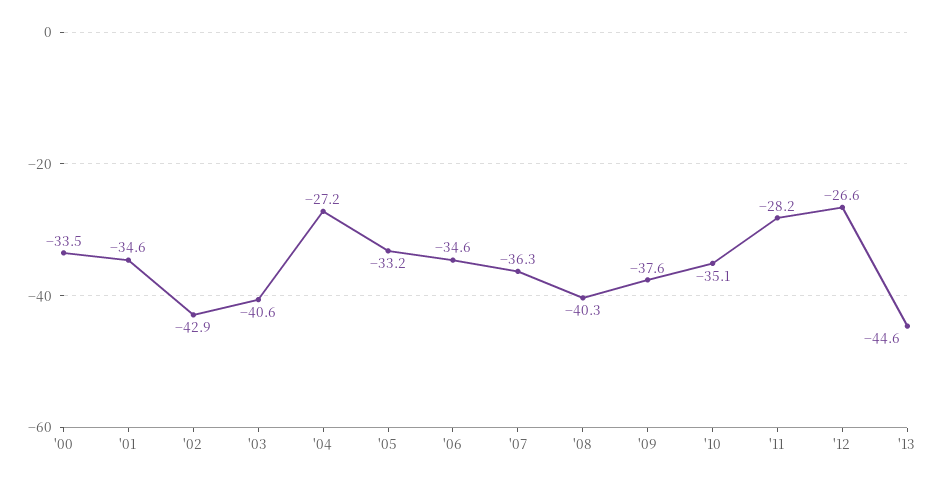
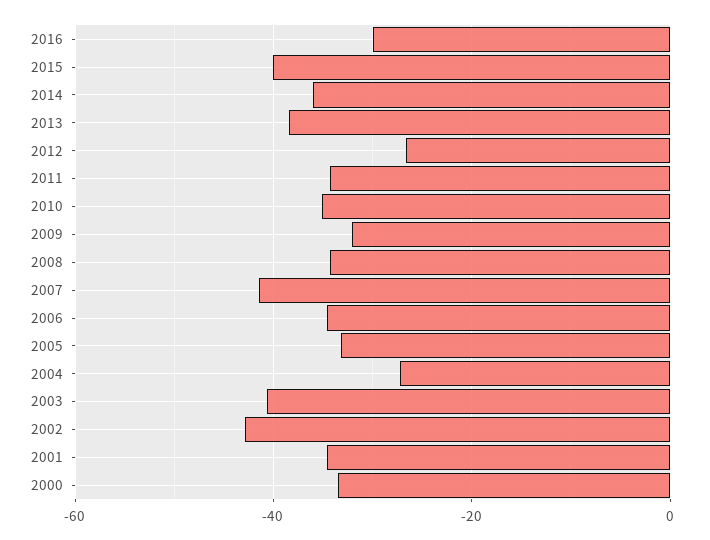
'07: -36.3 -> -42
'08: -40.3 -> -34
'09: -37.6 -> -32
'11: -28.2 -> -34
'13: -44.6 -> -38
2016: none -> -30
2015: none -> -40
2014: none -> -36

